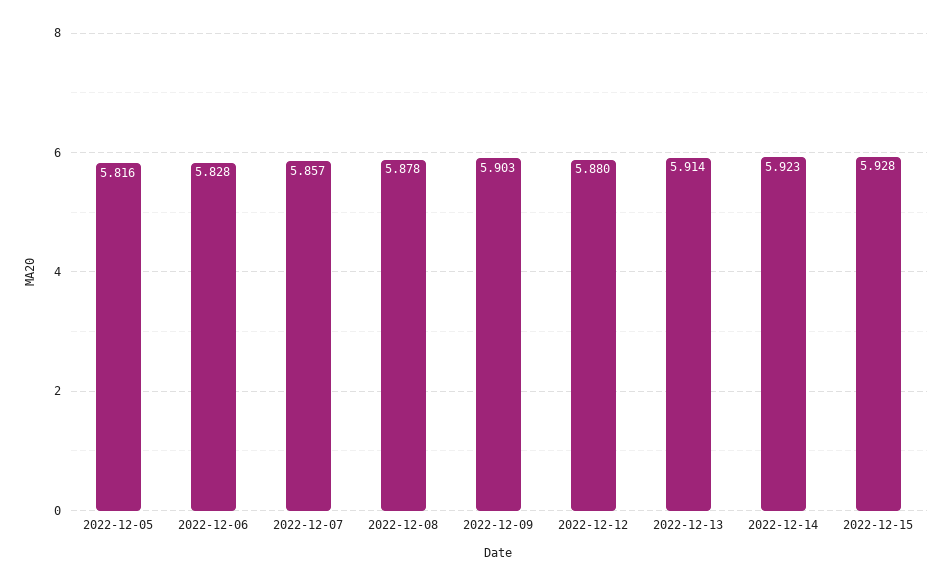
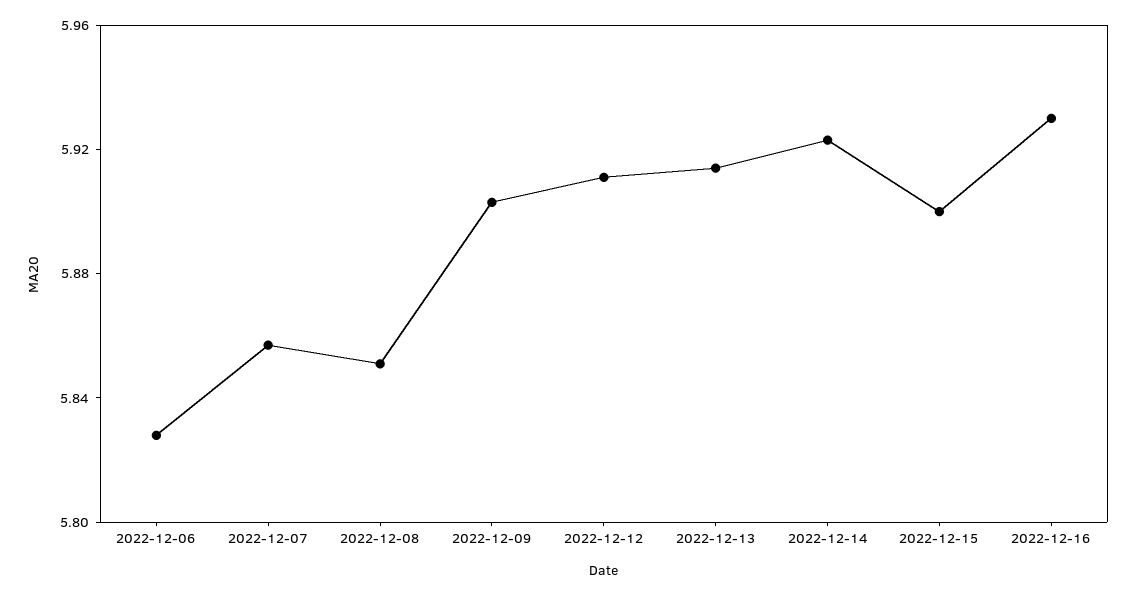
2022-12-05: 5.816 -> none
2022-12-08: 5.878 -> 5.85
2022-12-12: 5.88 -> 5.91
2022-12-15: 5.928 -> 5.9
2022-12-16: none -> 5.93

